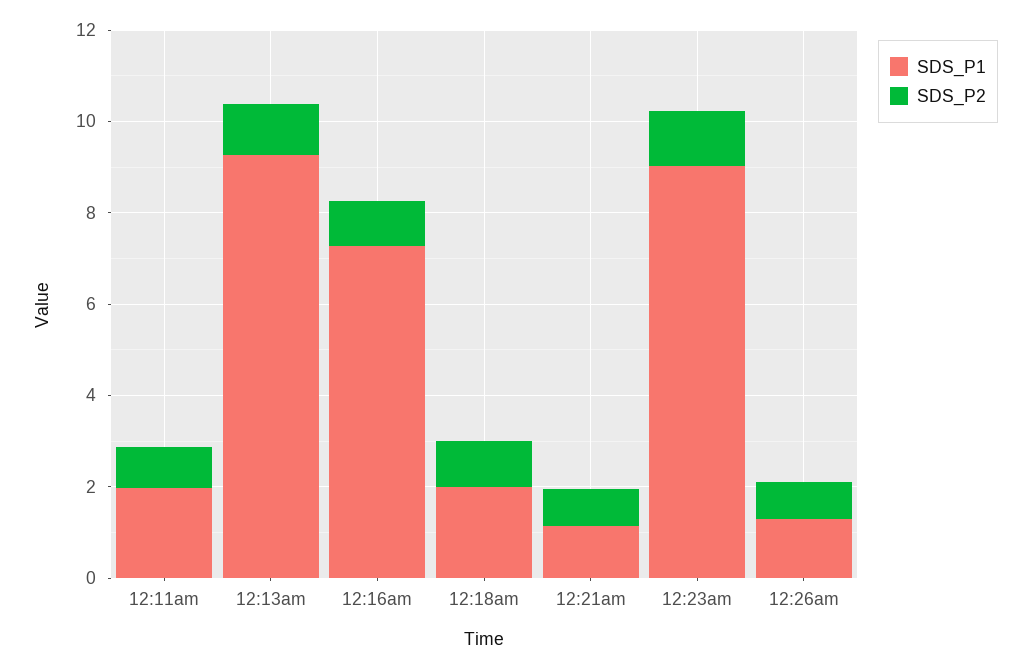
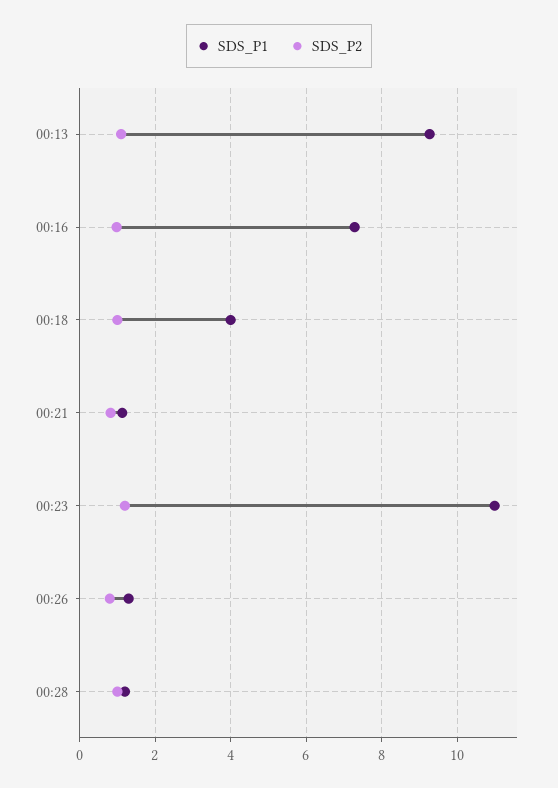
SDS_P1, 12:11am: 2 -> none
SDS_P2, 12:11am: 1 -> none
SDS_P1, 12:18am: 2 -> 4
SDS_P1, 12:23am: 9 -> 11
SDS_P1, 00:28: none -> 1.2
SDS_P2, 00:28: none -> 1

